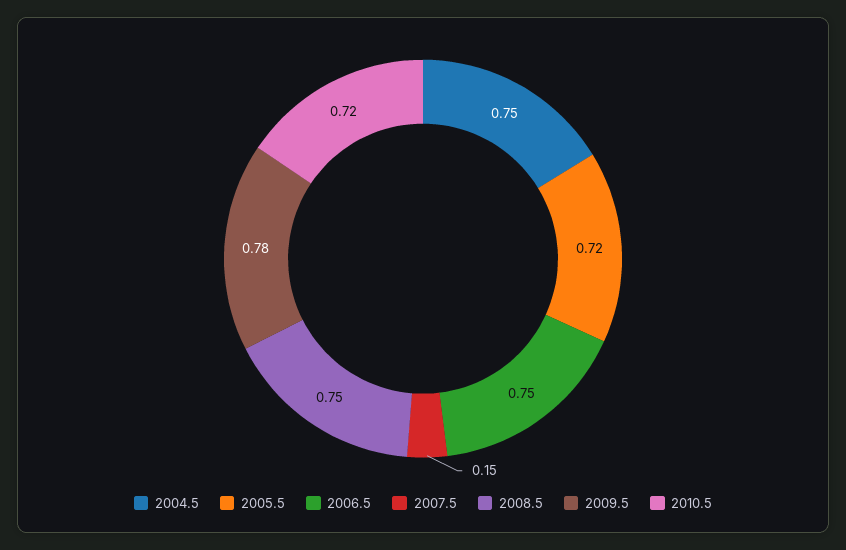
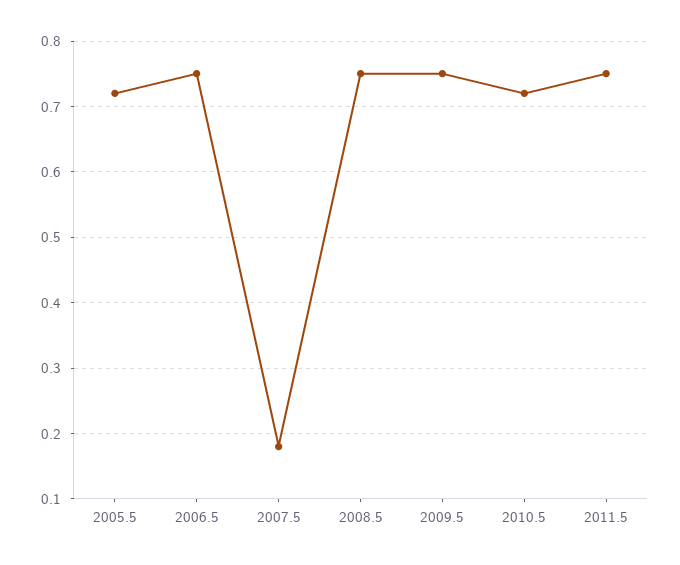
2004.5: 0.75 -> none
2007.5: 0.15 -> 0.18
2009.5: 0.78 -> 0.75
2011.5: none -> 0.75

